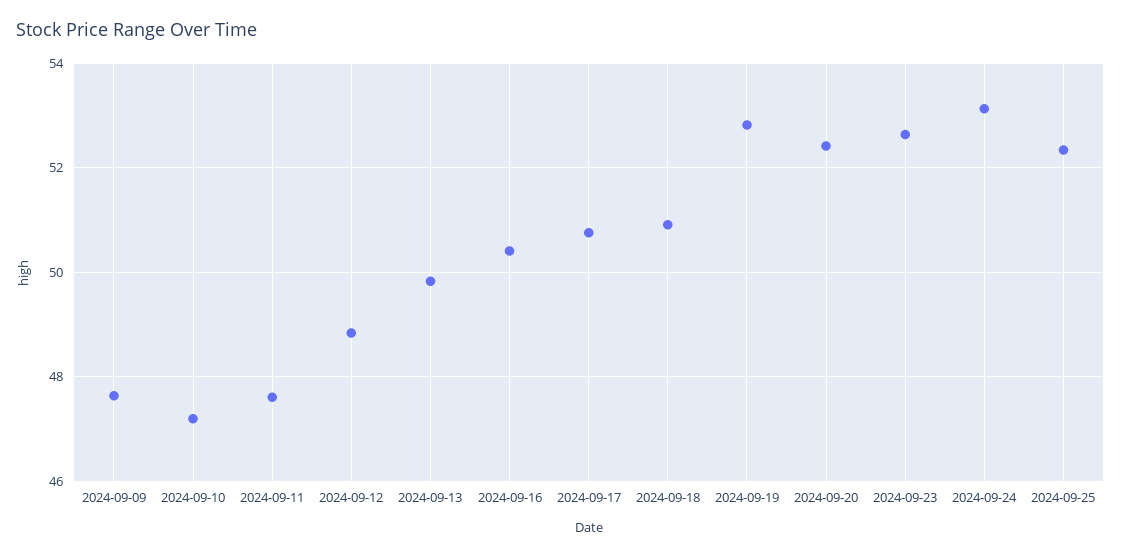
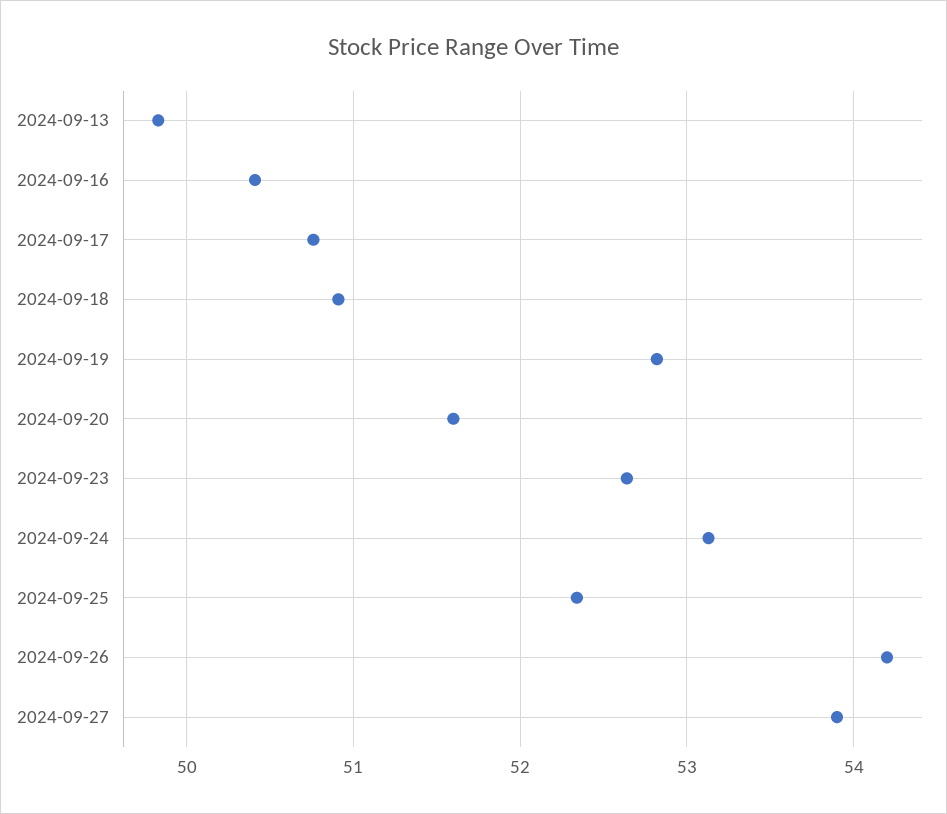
2024-09-09: 47.6 -> none
2024-09-10: 47.2 -> none
2024-09-11: 47.6 -> none
2024-09-12: 48.8 -> none
2024-09-20: 52.4 -> 51.6
2024-09-26: none -> 54.2
2024-09-27: none -> 53.9

